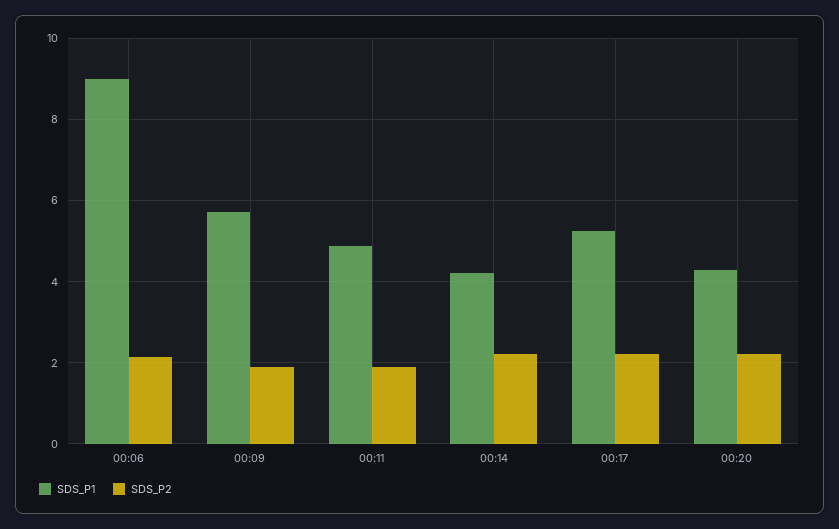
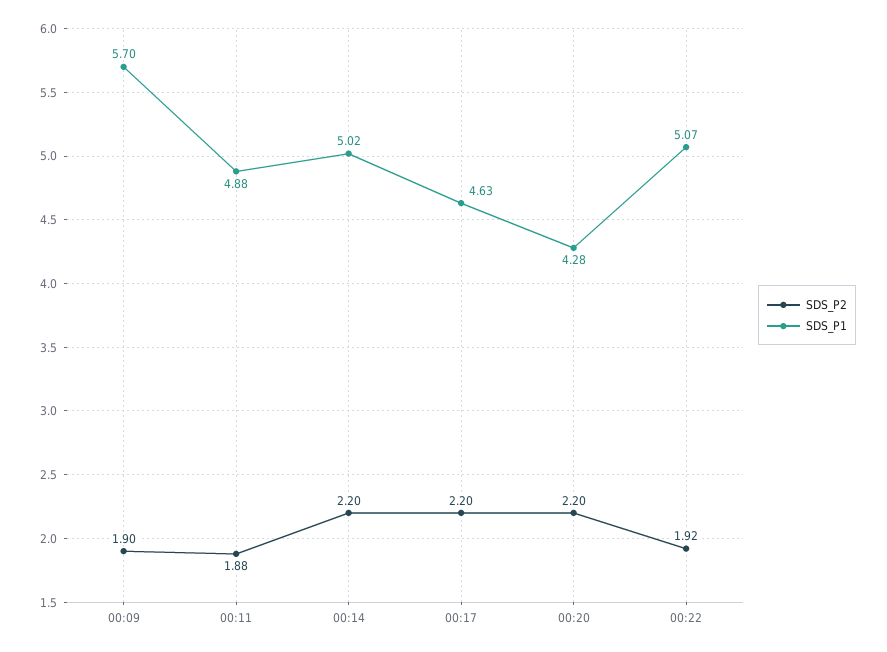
SDS_P1, 00:06: 9 -> none
SDS_P2, 00:06: 2.2 -> none
SDS_P1, 00:14: 4.2 -> 5.02
SDS_P1, 00:17: 5.2 -> 4.63
SDS_P2, 00:22: none -> 1.92
SDS_P1, 00:22: none -> 5.07

